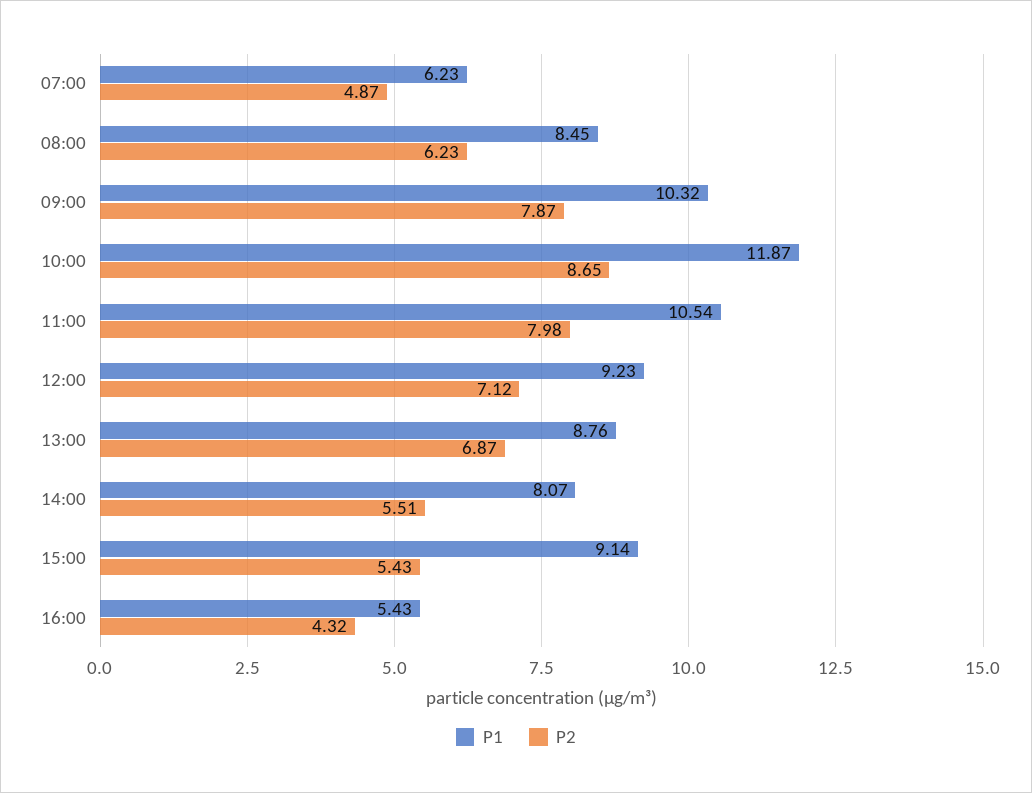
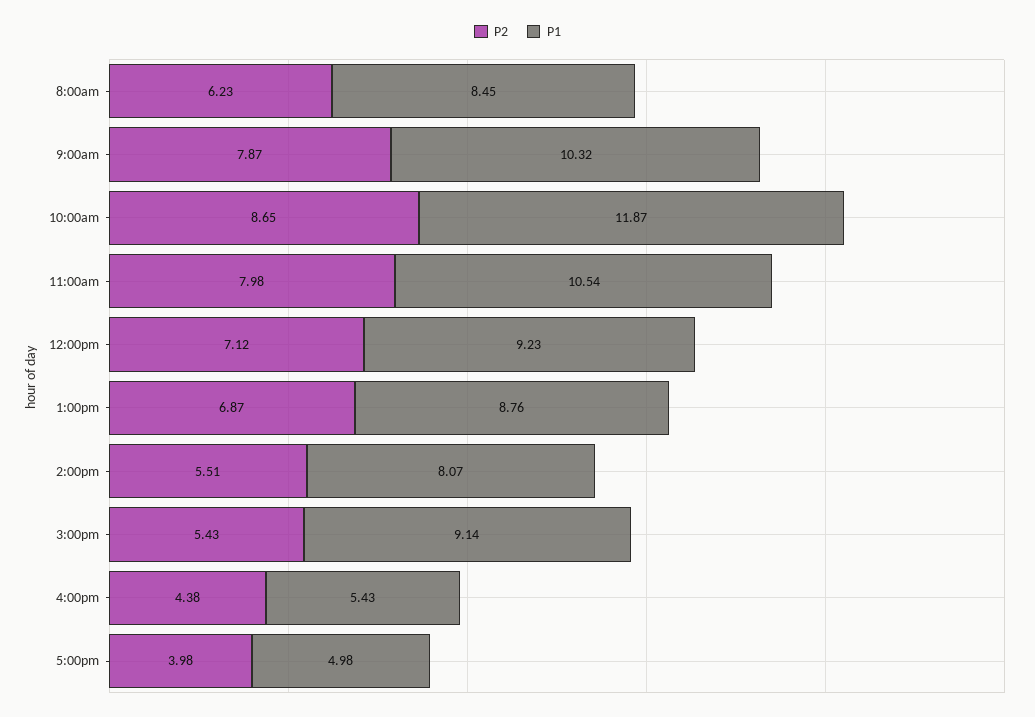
P1, 07:00: 6.23 -> none
P2, 07:00: 4.87 -> none
P2, 16:00: 4.32 -> 4.38
P2, 5:00pm: none -> 3.98
P1, 5:00pm: none -> 4.98

